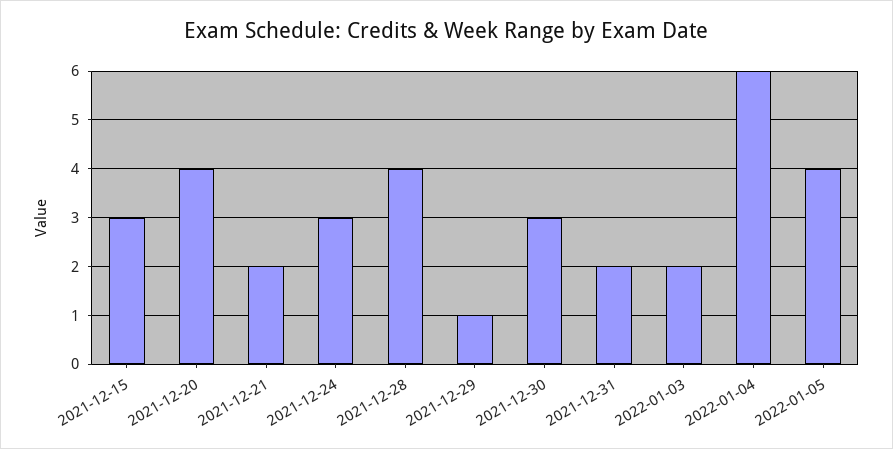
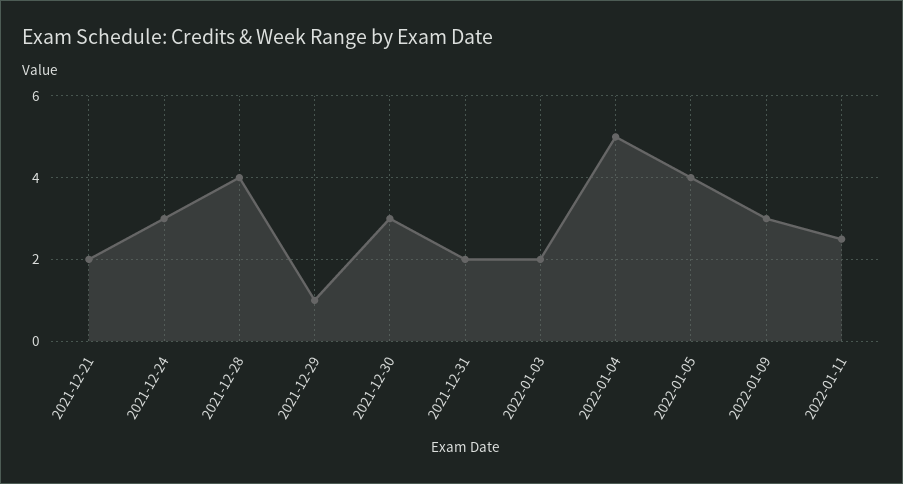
2021-12-15: 3 -> none
2021-12-20: 4 -> none
2022-01-04: 6 -> 5
2022-01-09: none -> 3
2022-01-11: none -> 2.5

